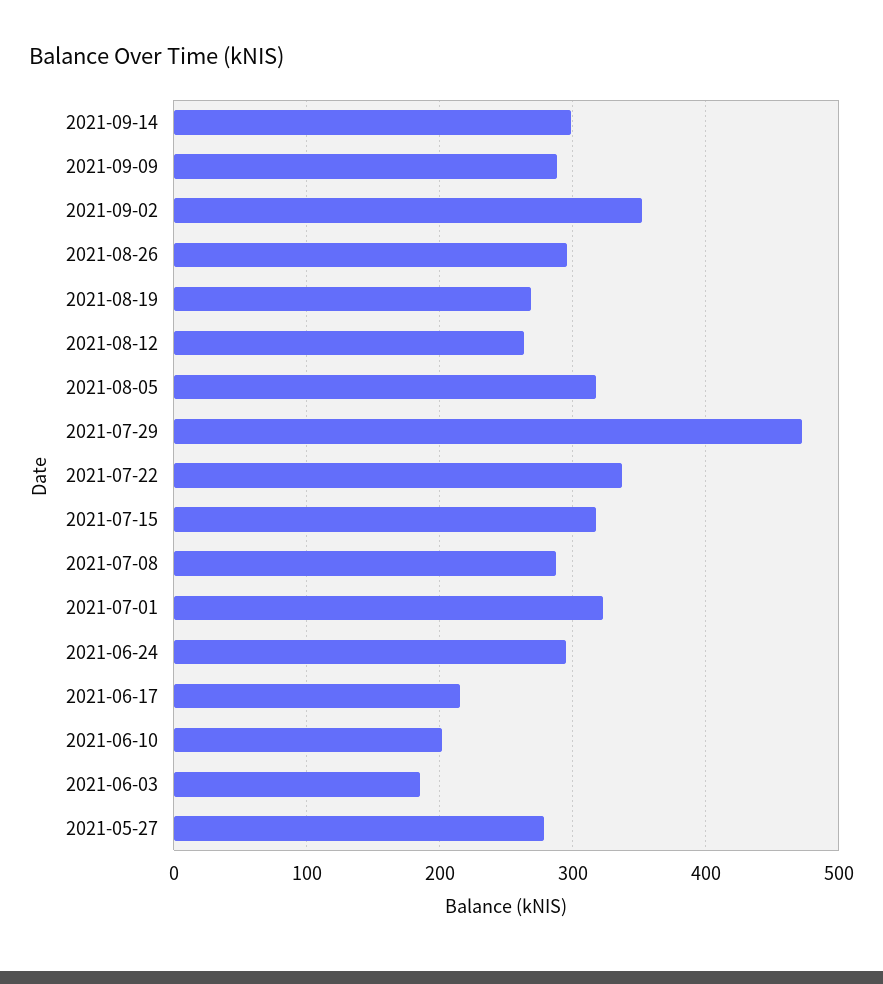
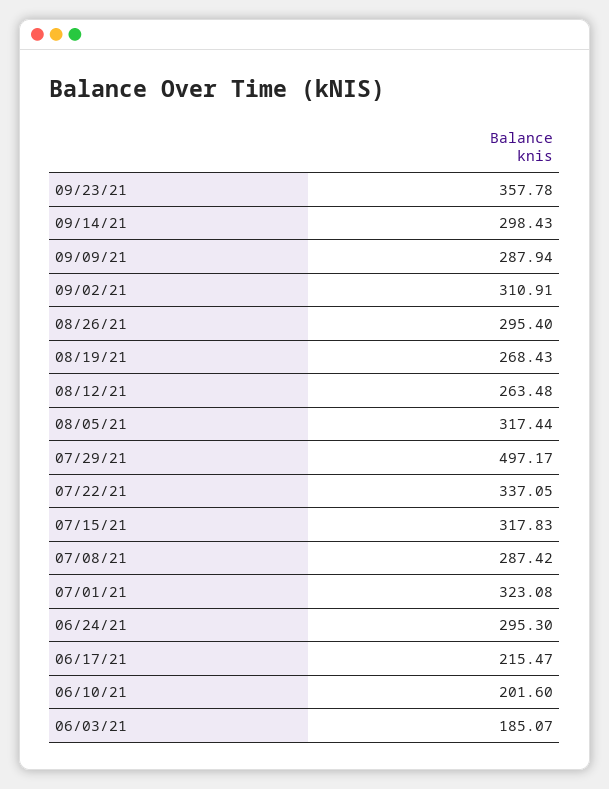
2021-09-02: 350 -> 310.91
2021-07-29: 470 -> 497.17
2021-05-27: 280 -> none
09/23/21: none -> 357.78

